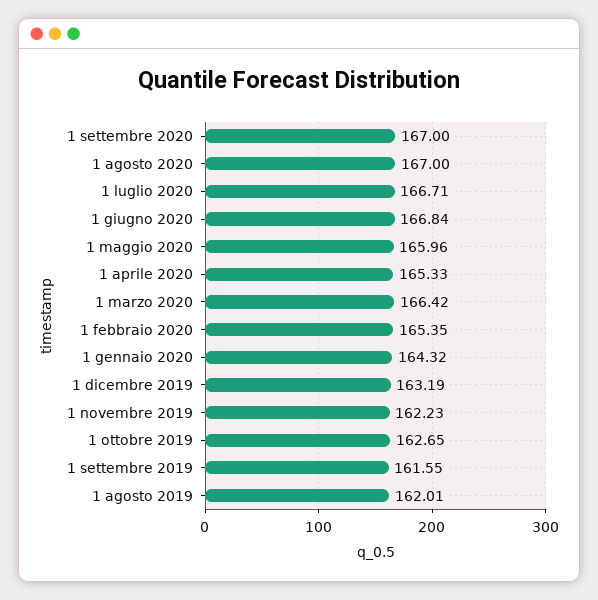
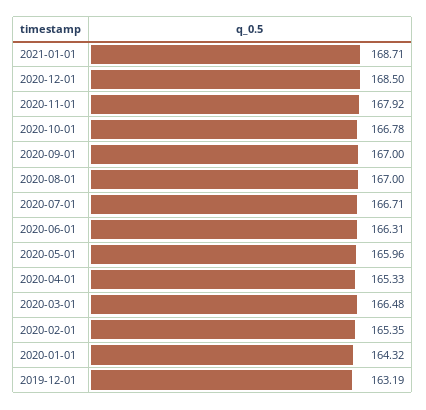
1 giugno 2020: 166.84 -> 166.31
1 marzo 2020: 166.42 -> 166.48
1 novembre 2019: 162.23 -> none
1 ottobre 2019: 162.65 -> none
1 settembre 2019: 161.55 -> none
1 agosto 2019: 162.01 -> none
2021-01-01: none -> 168.71
2020-12-01: none -> 168.5
2020-11-01: none -> 167.92
2020-10-01: none -> 166.78

